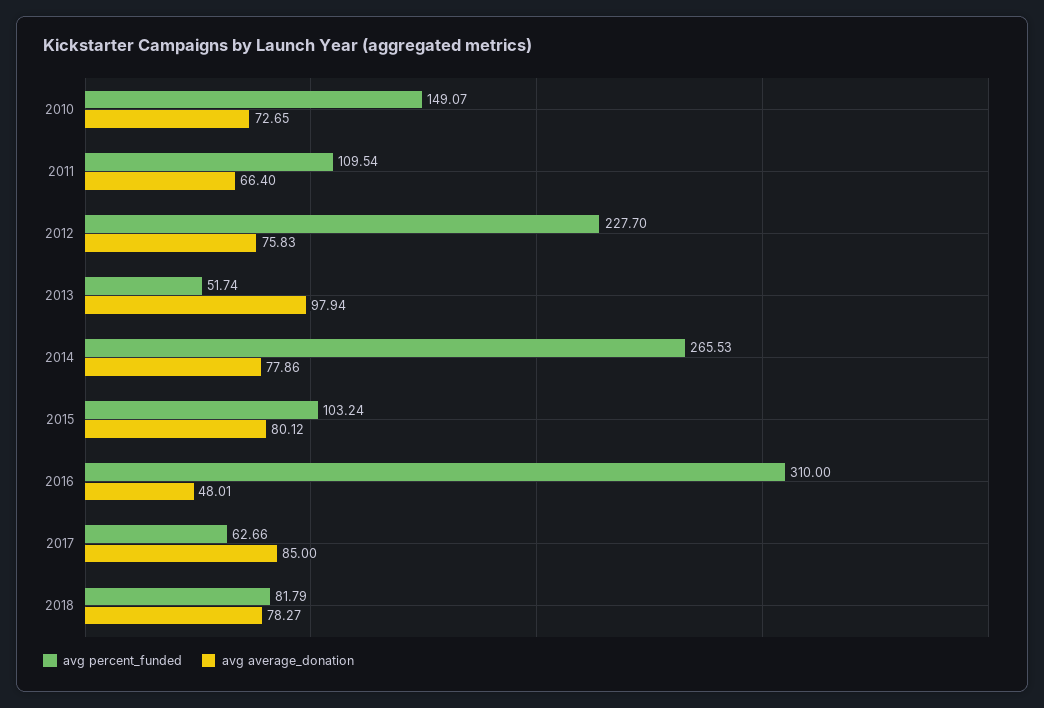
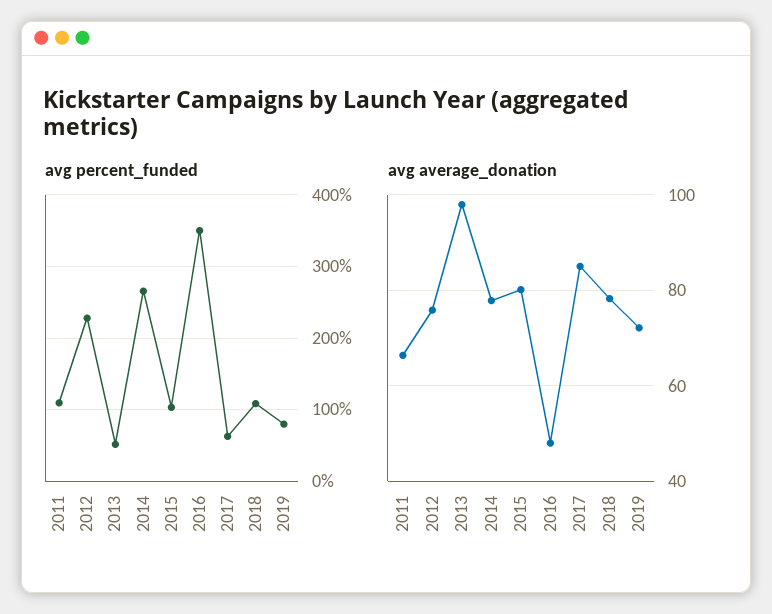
avg percent_funded, 2010: 149.07 -> none
avg average_donation, 2010: 72.65 -> none
avg percent_funded, 2016: 310 -> 350
avg percent_funded, 2018: 81.79 -> 110
avg percent_funded, 2019: none -> 80
avg average_donation, 2019: none -> 72

